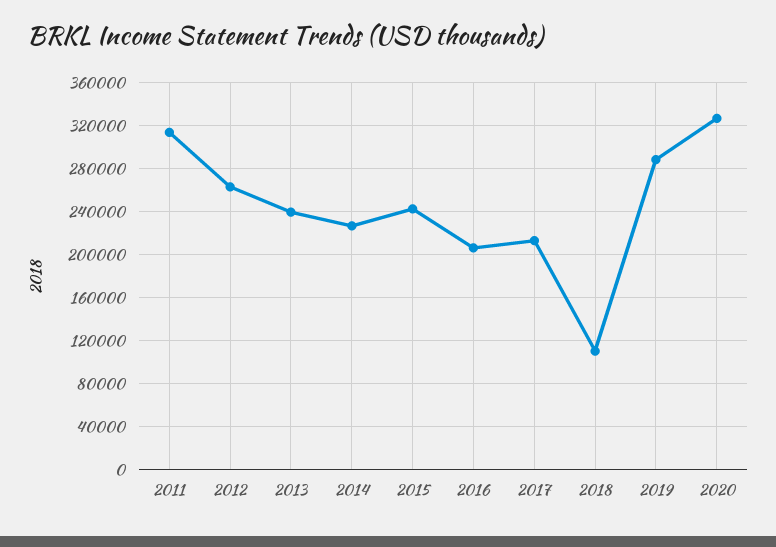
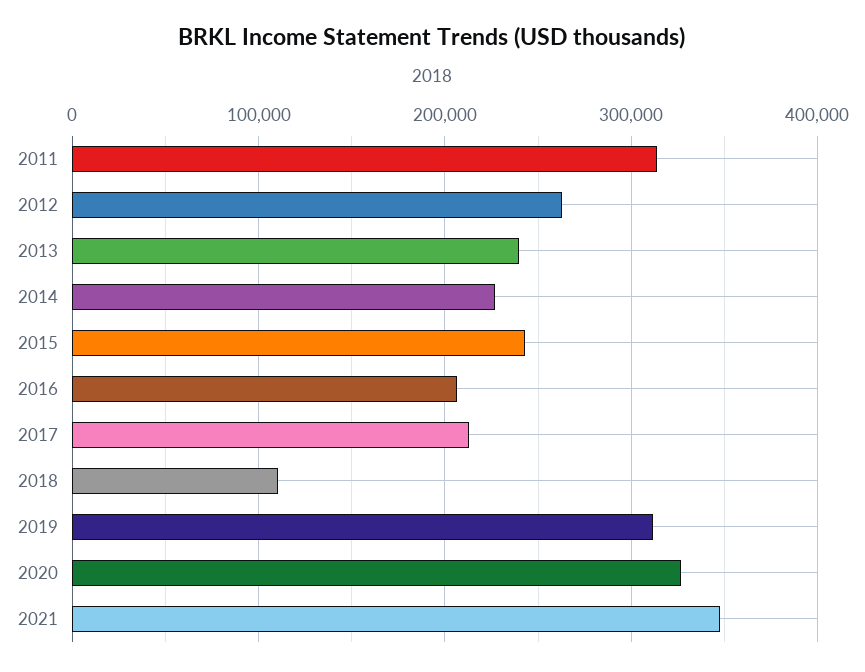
2019: 290000 -> 310000
2021: none -> 350000

